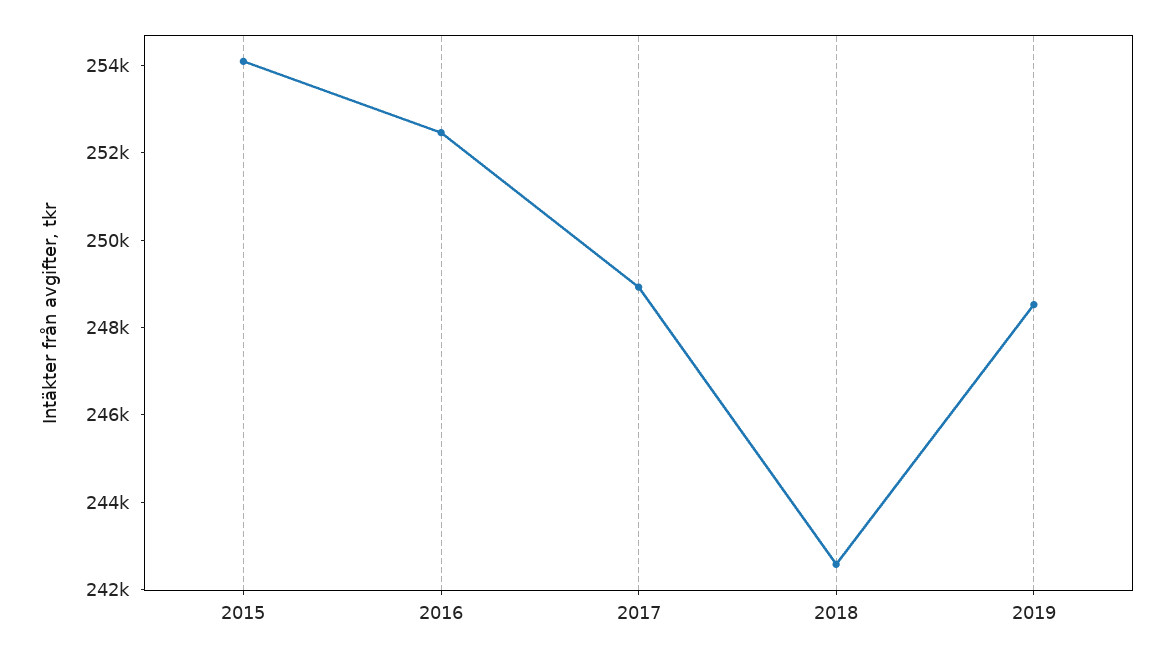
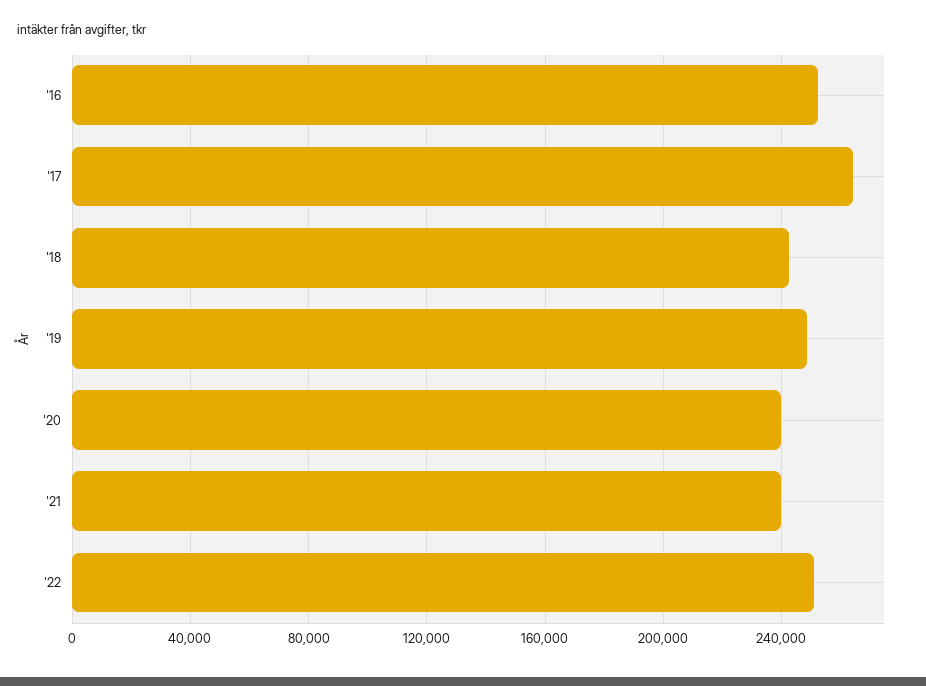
2015: 254000 -> none
2017: 249000 -> 265000
'20: none -> 240000
'21: none -> 240000
'22: none -> 250000

